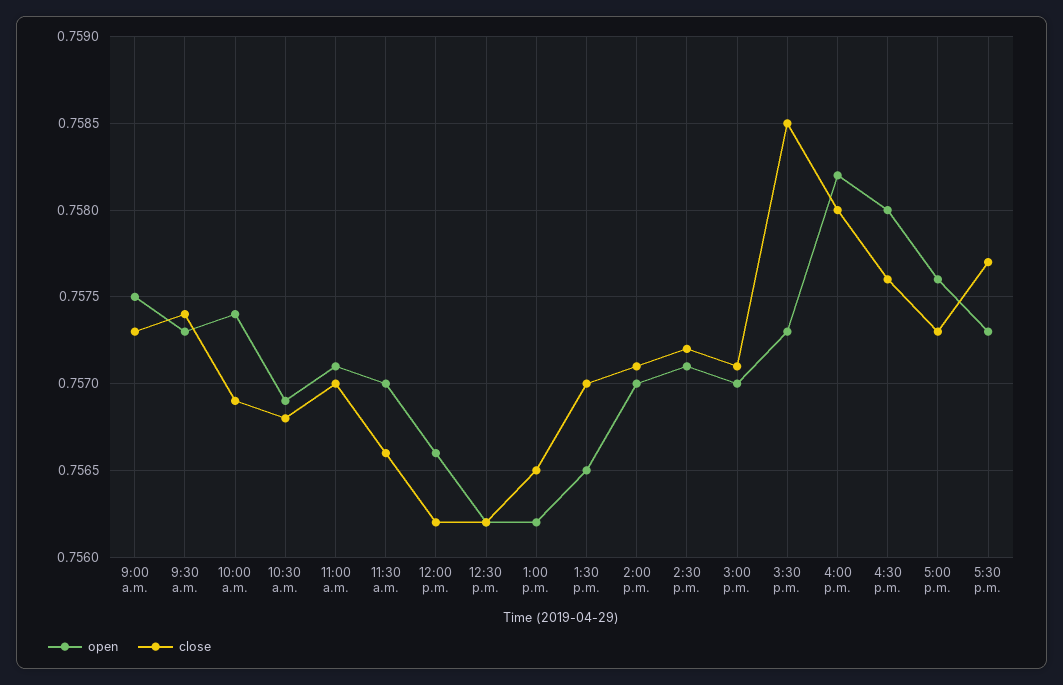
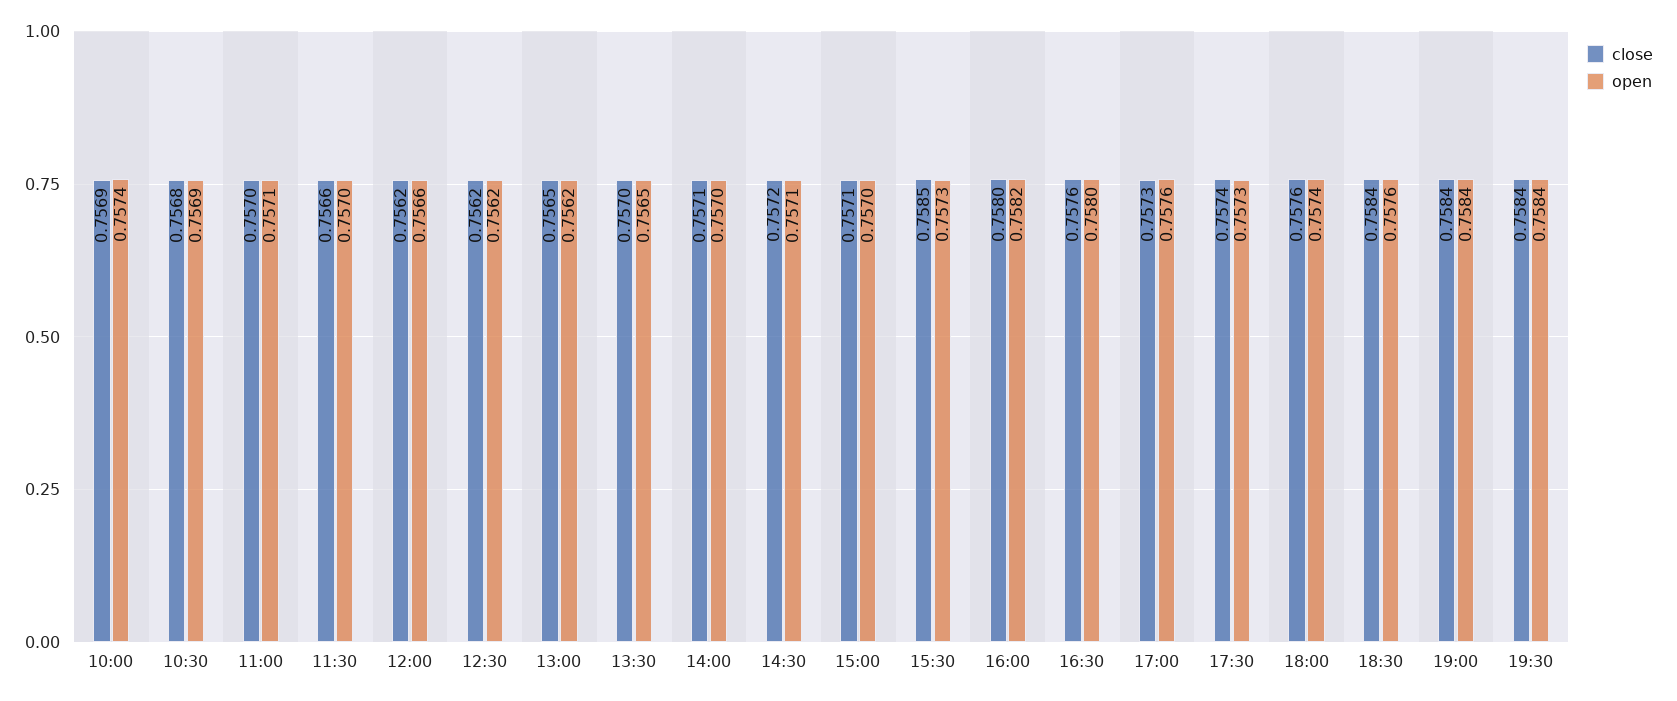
open, 9:00 a.m.: 0.7575 -> none
close, 9:00 a.m.: 0.7573 -> none
open, 9:30 a.m.: 0.7573 -> none
close, 9:30 a.m.: 0.7574 -> none
close, 5:30 p.m.: 0.7577 -> 0.7574
close, 18:00: none -> 0.7576
open, 18:00: none -> 0.7574
close, 18:30: none -> 0.7584
open, 18:30: none -> 0.7576
close, 19:00: none -> 0.7584
open, 19:00: none -> 0.7584
close, 19:30: none -> 0.7584
open, 19:30: none -> 0.7584

